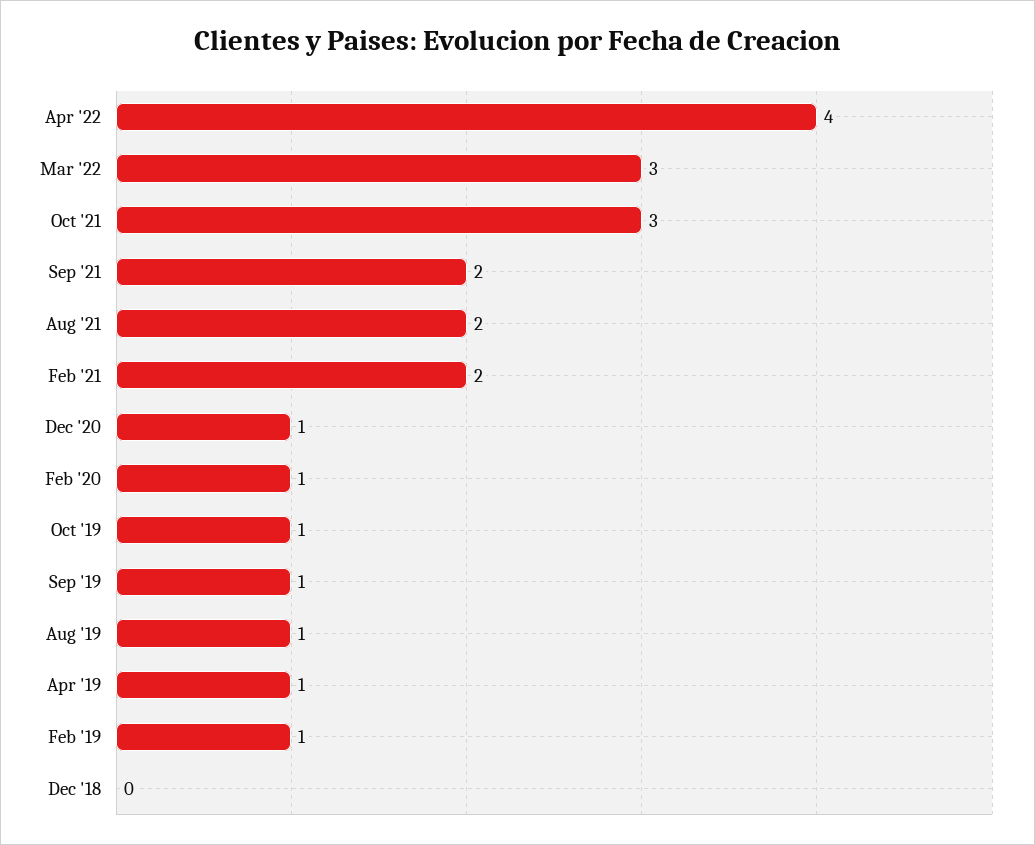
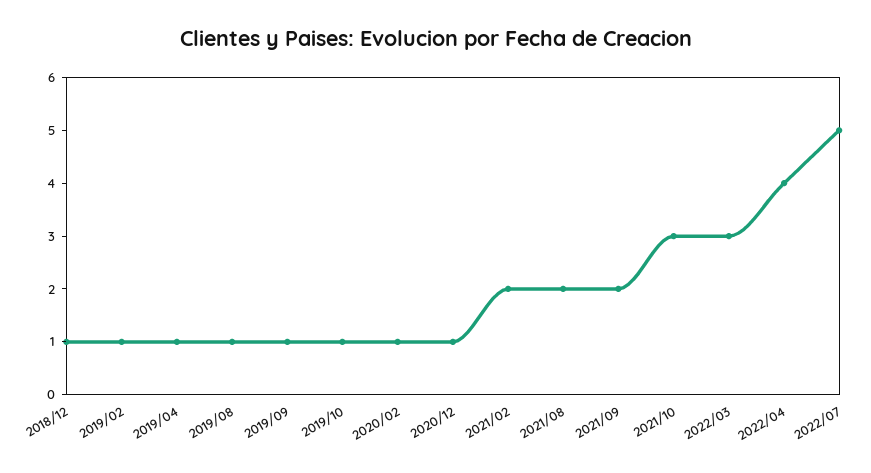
Dec '18: 0 -> 1
2022/07: none -> 5

